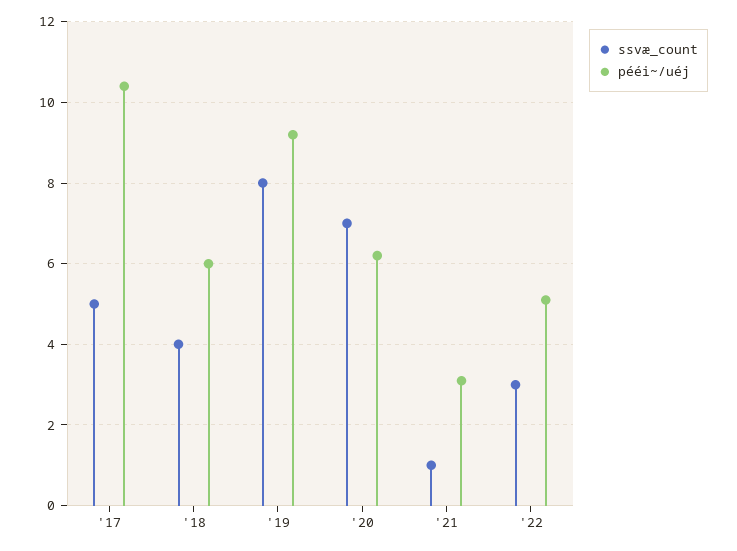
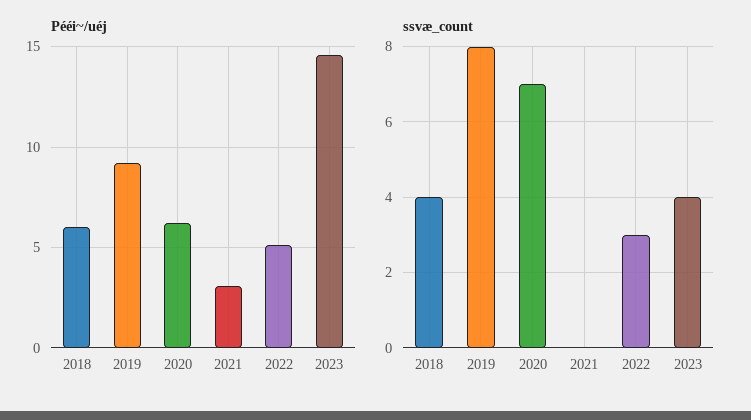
ssvæ_count, '17: 5 -> none
pééi~/uéj, '17: 10.5 -> none
ssvæ_count, '21: 1 -> 0
pééi~/uéj, 2023: none -> 14.5
ssvæ_count, 2023: none -> 4

